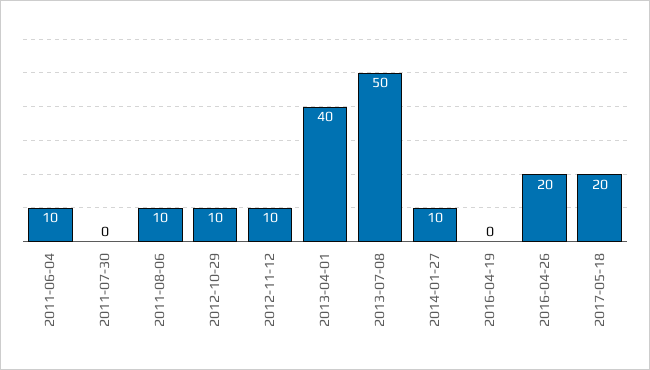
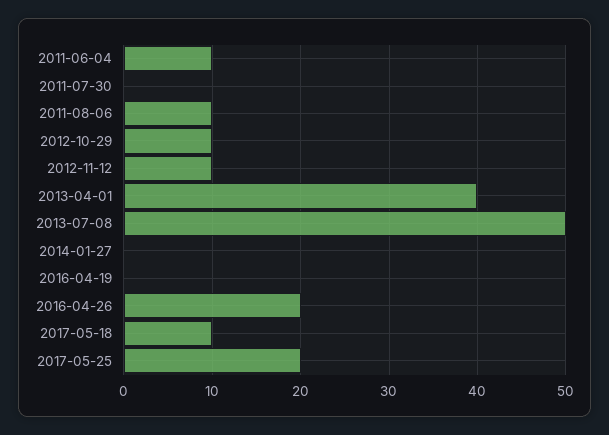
2014-01-27: 10 -> 0
2017-05-18: 20 -> 10
2017-05-25: none -> 20

